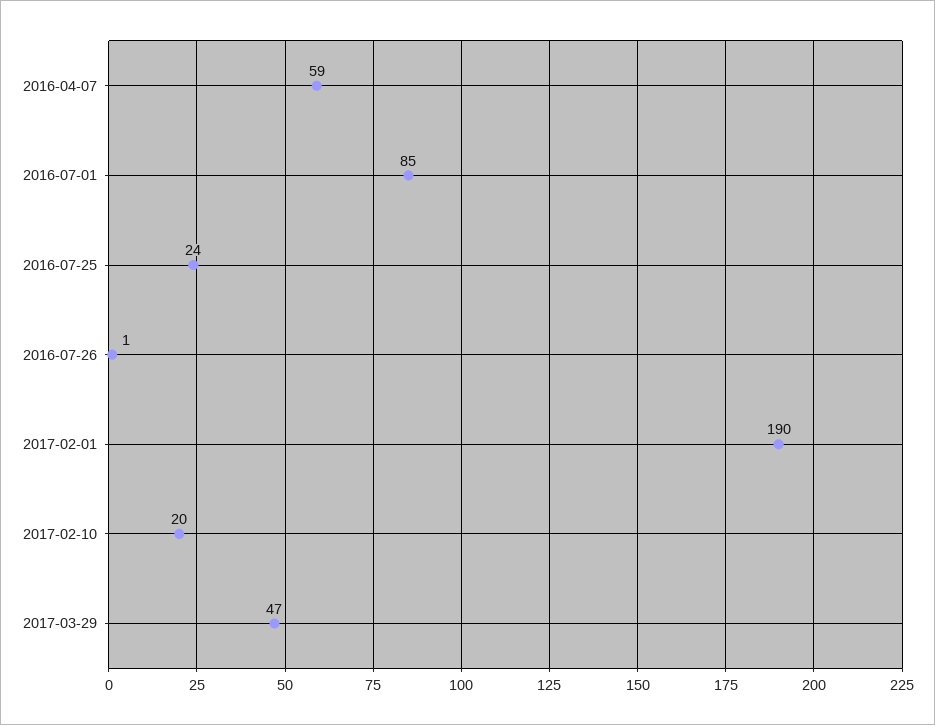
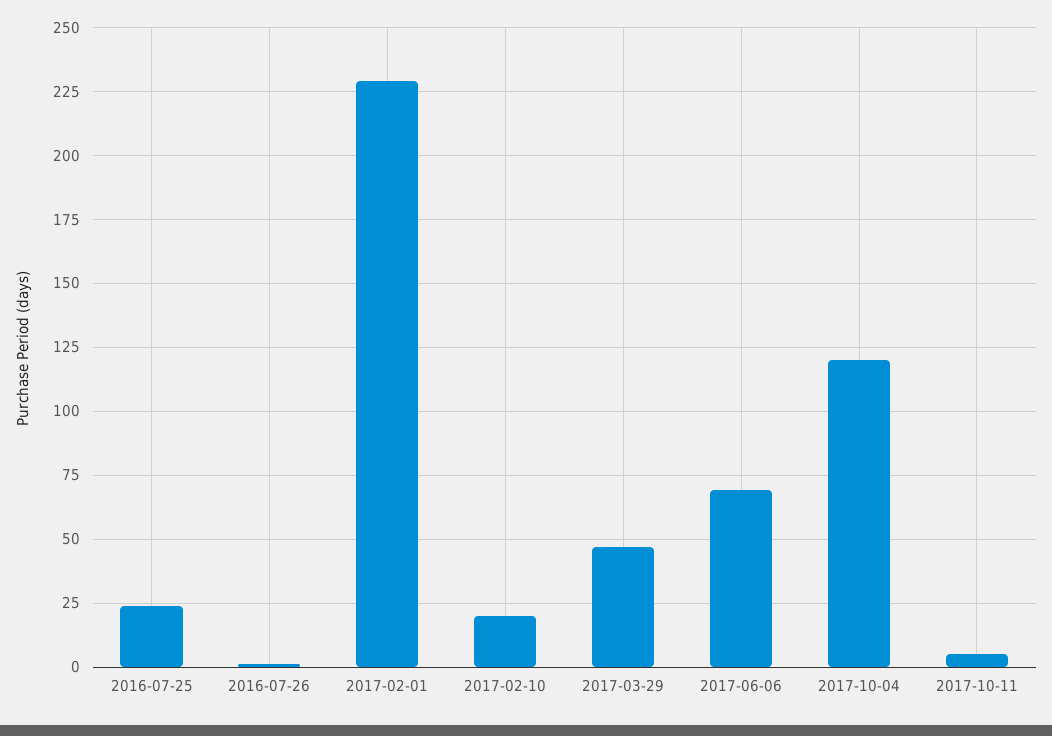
2016-04-07: 59 -> none
2016-07-01: 85 -> none
2017-02-01: 190 -> 230
2017-06-06: none -> 70
2017-10-04: none -> 120
2017-10-11: none -> 5

